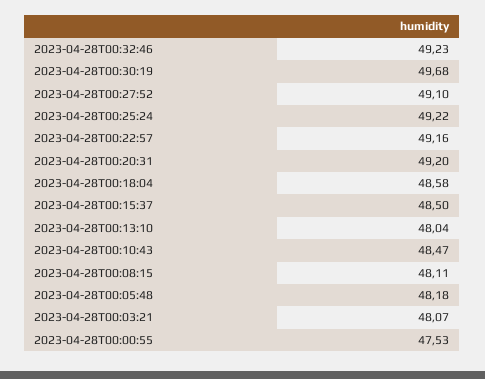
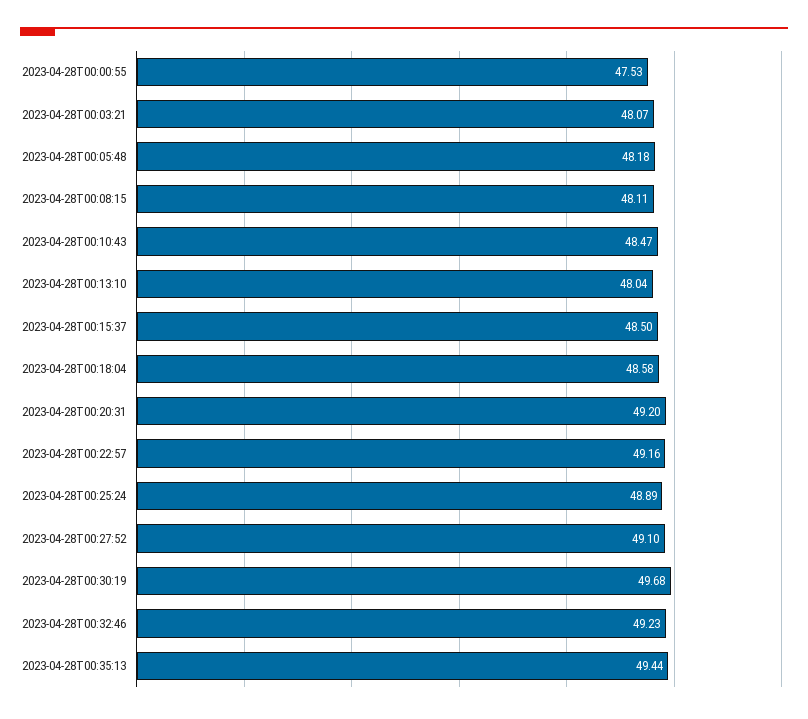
2023-04-28T00:25:24: 49.22 -> 48.89
2023-04-28T00:35:13: none -> 49.44

